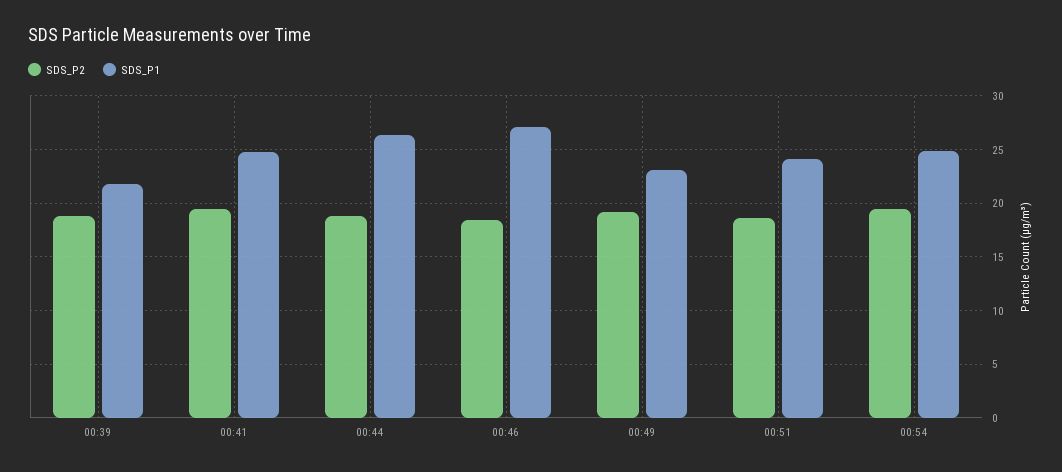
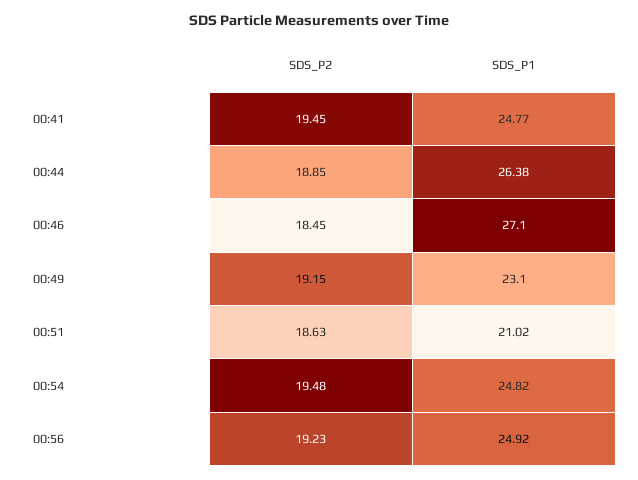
SDS_P2, 00:39: 19 -> none
SDS_P1, 00:39: 22 -> none
SDS_P1, 00:51: 24 -> 21.02
SDS_P2, 00:56: none -> 19.23
SDS_P1, 00:56: none -> 24.92

